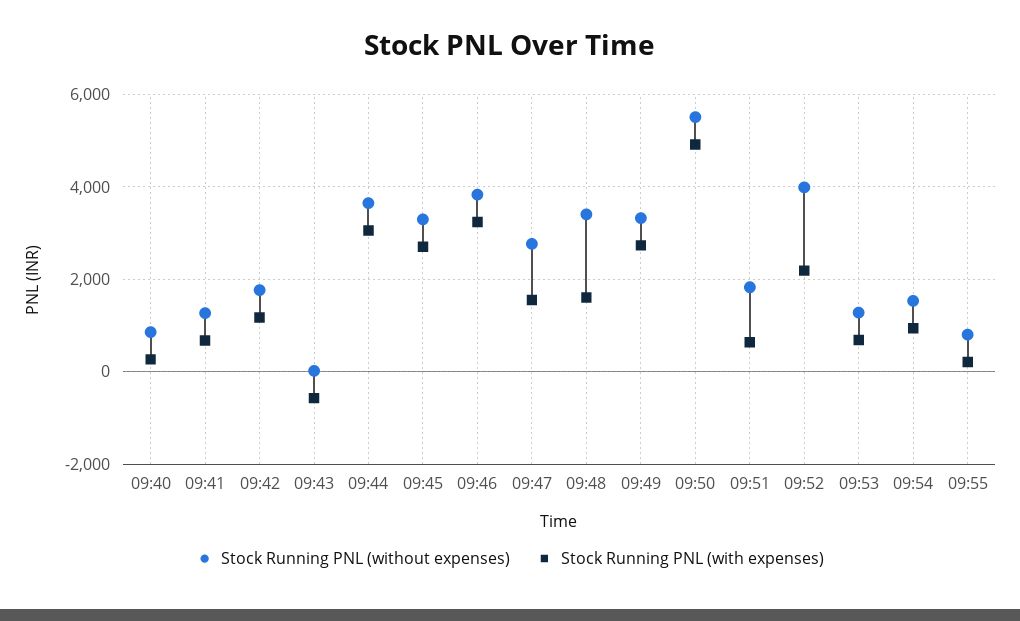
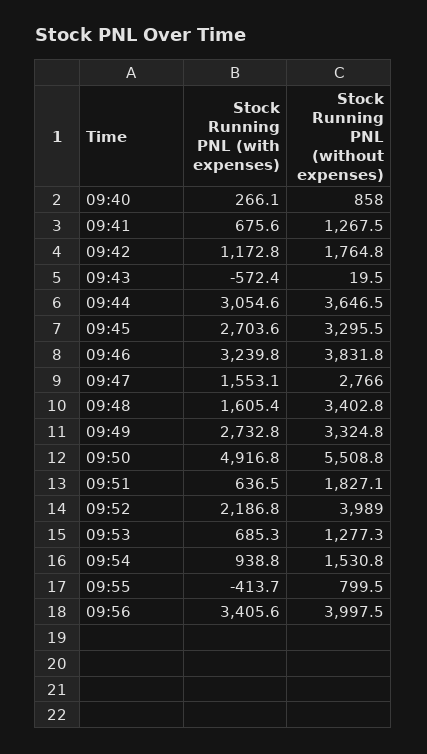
Stock Running PNL (with expenses), 09:55: 200 -> -413.7
Stock Running PNL (with expenses), 09:56: none -> 3405.6
Stock Running PNL (without expenses), 09:56: none -> 3997.5

